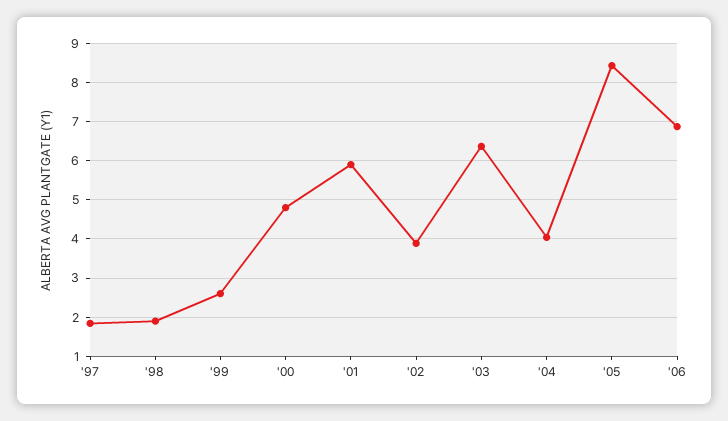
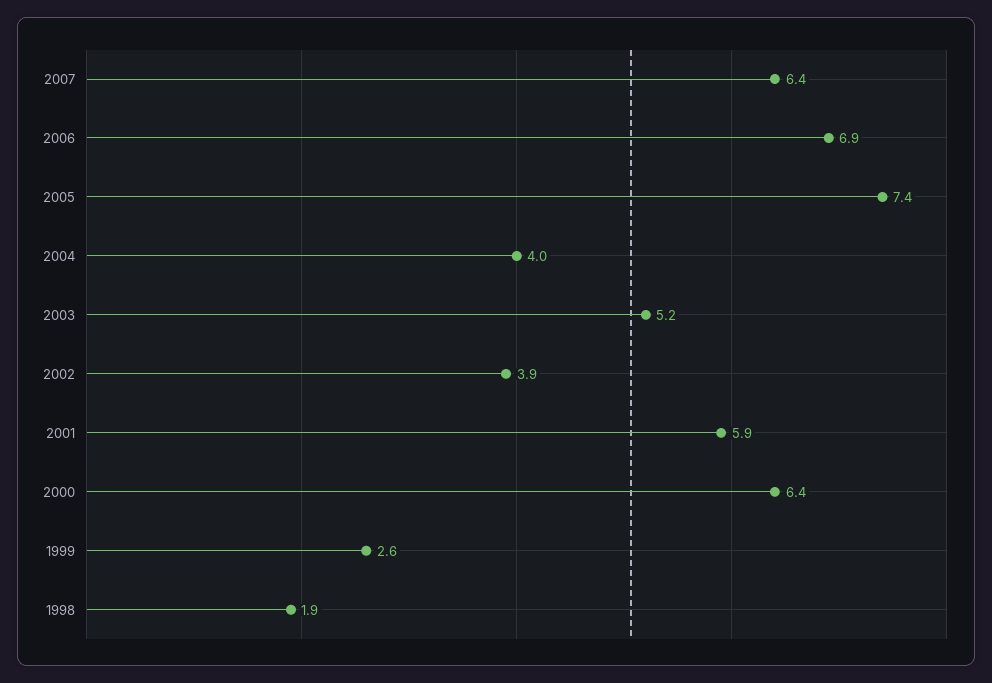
'97: 1.8 -> none
'00: 4.8 -> 6.4
'03: 6.4 -> 5.2
'05: 8.4 -> 7.4
2007: none -> 6.4

